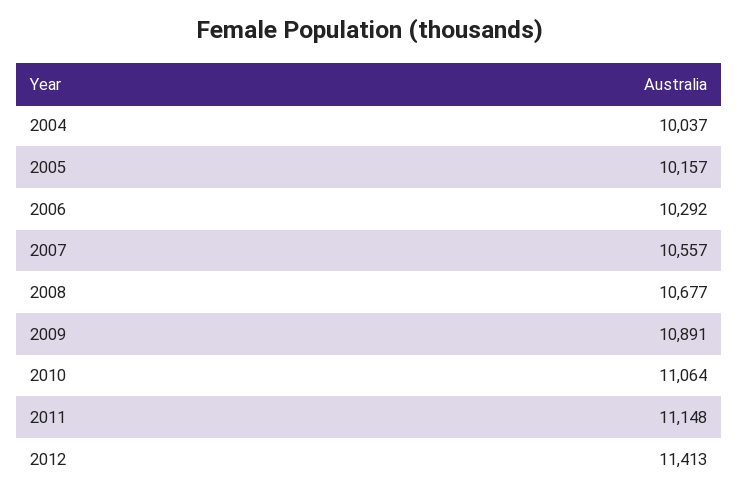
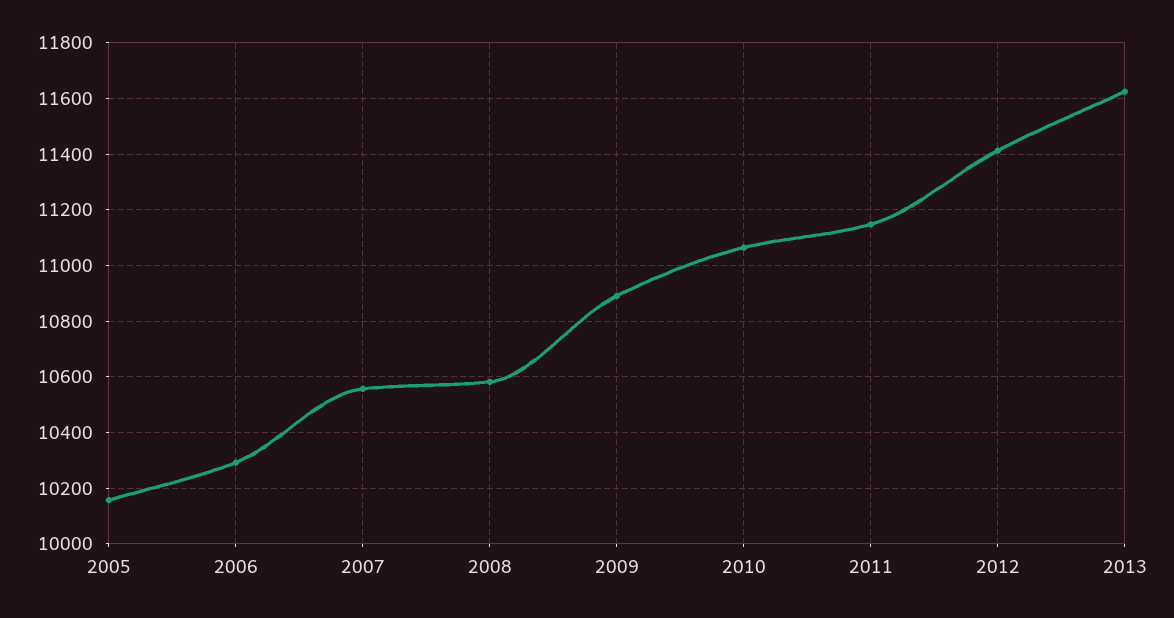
2004: 10037 -> none
2008: 10677 -> 10575
2013: none -> 11625

